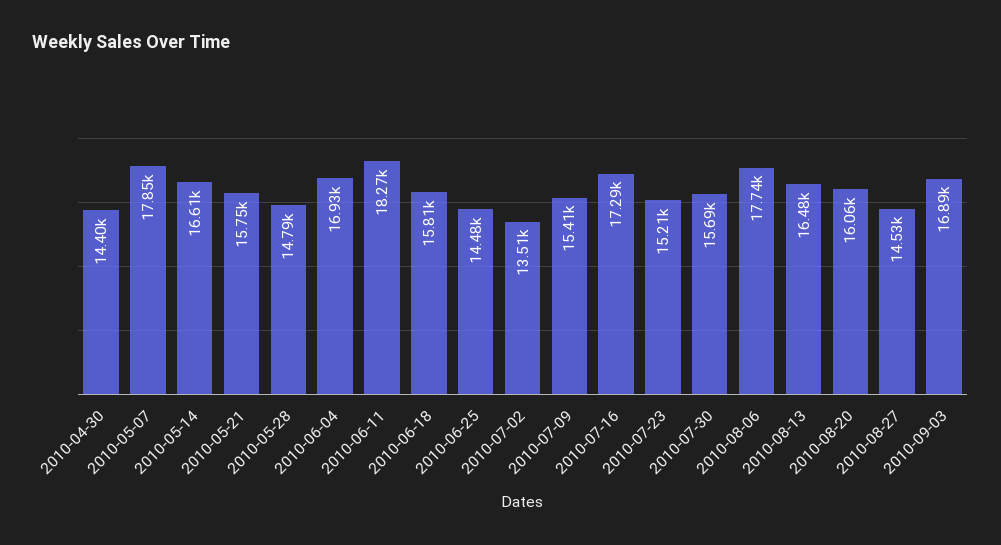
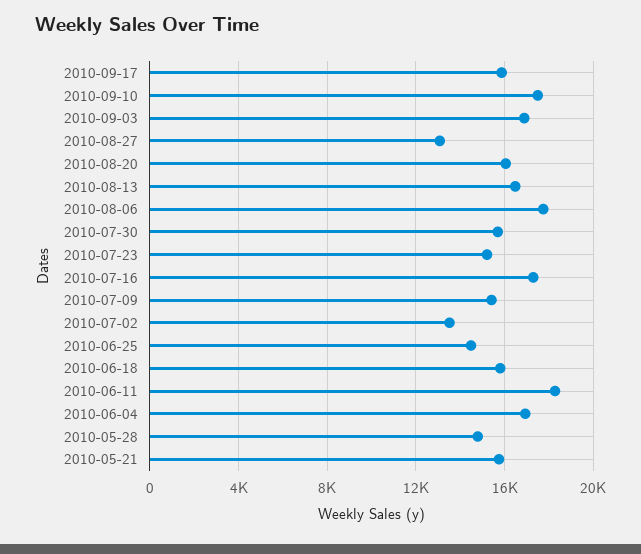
2010-04-30: 14400 -> none
2010-05-07: 17850 -> none
2010-05-14: 16610 -> none
2010-08-27: 14530 -> 13000
2010-09-17: none -> 16000
2010-09-10: none -> 17500

